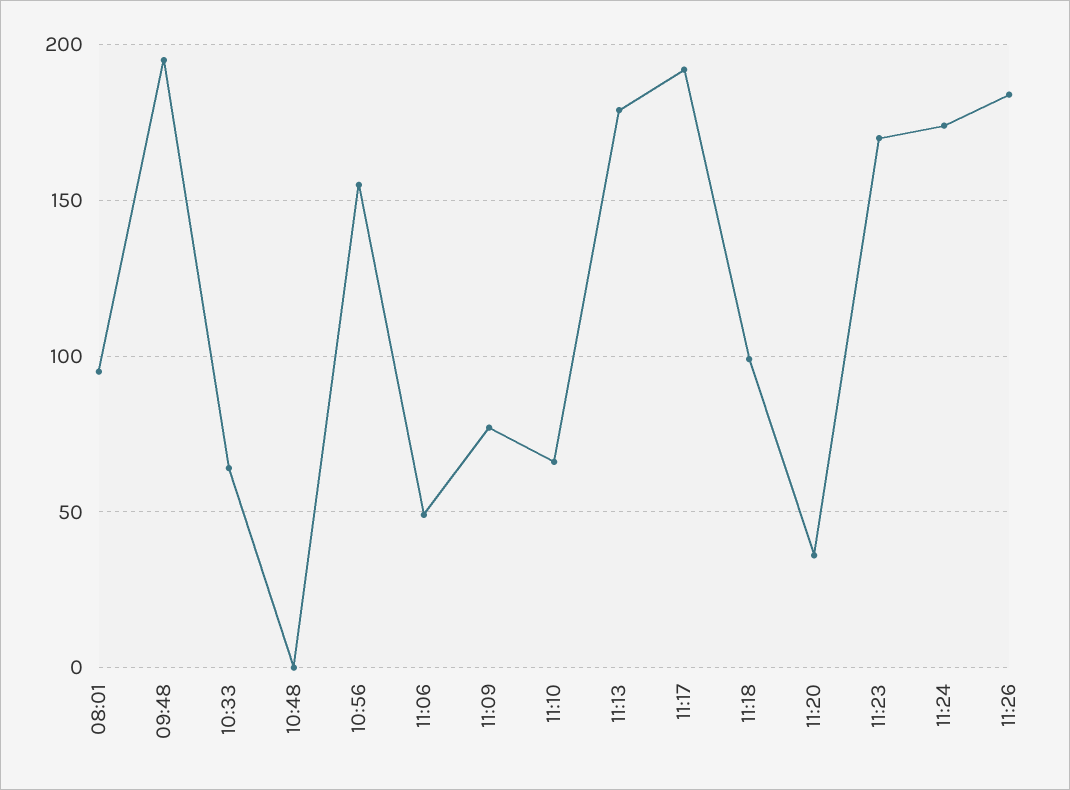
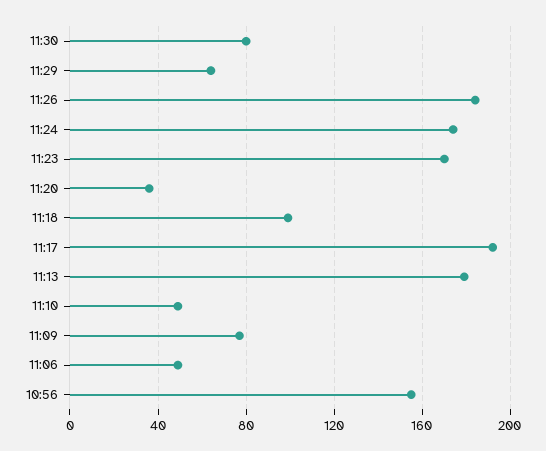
08:01: 95 -> none
09:48: 195 -> none
10:33: 65 -> none
10:48: 0 -> none
11:10: 65 -> 50
11:30: none -> 80
11:29: none -> 65

